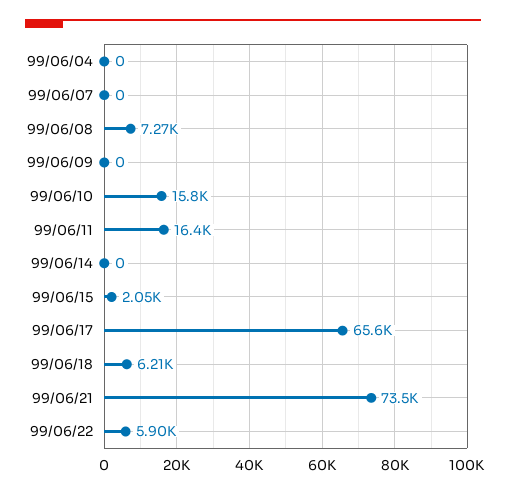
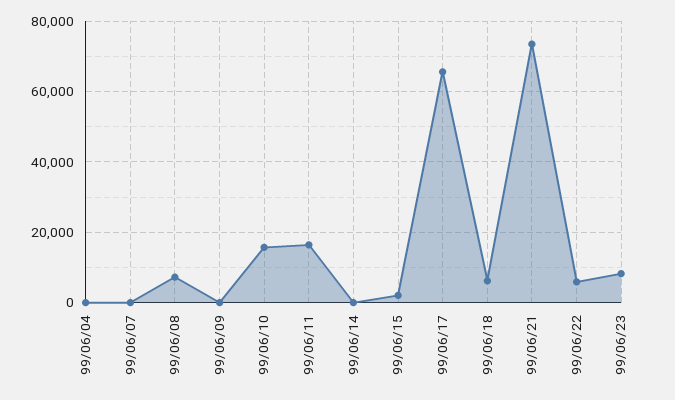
99/06/23: none -> 8000

